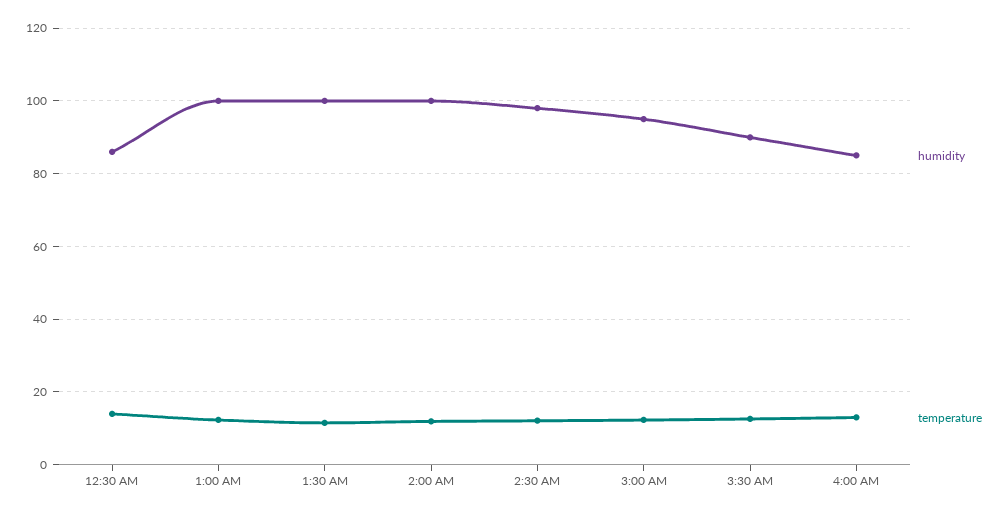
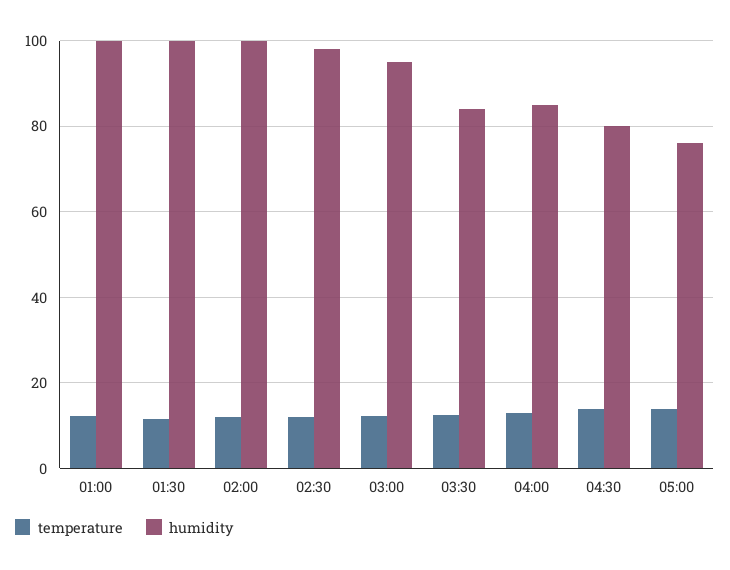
humidity, 12:30 AM: 86 -> none
temperature, 12:30 AM: 14 -> none
humidity, 3:30 AM: 90 -> 84
temperature, 04:30: none -> 14
humidity, 04:30: none -> 80
temperature, 05:00: none -> 14
humidity, 05:00: none -> 76

